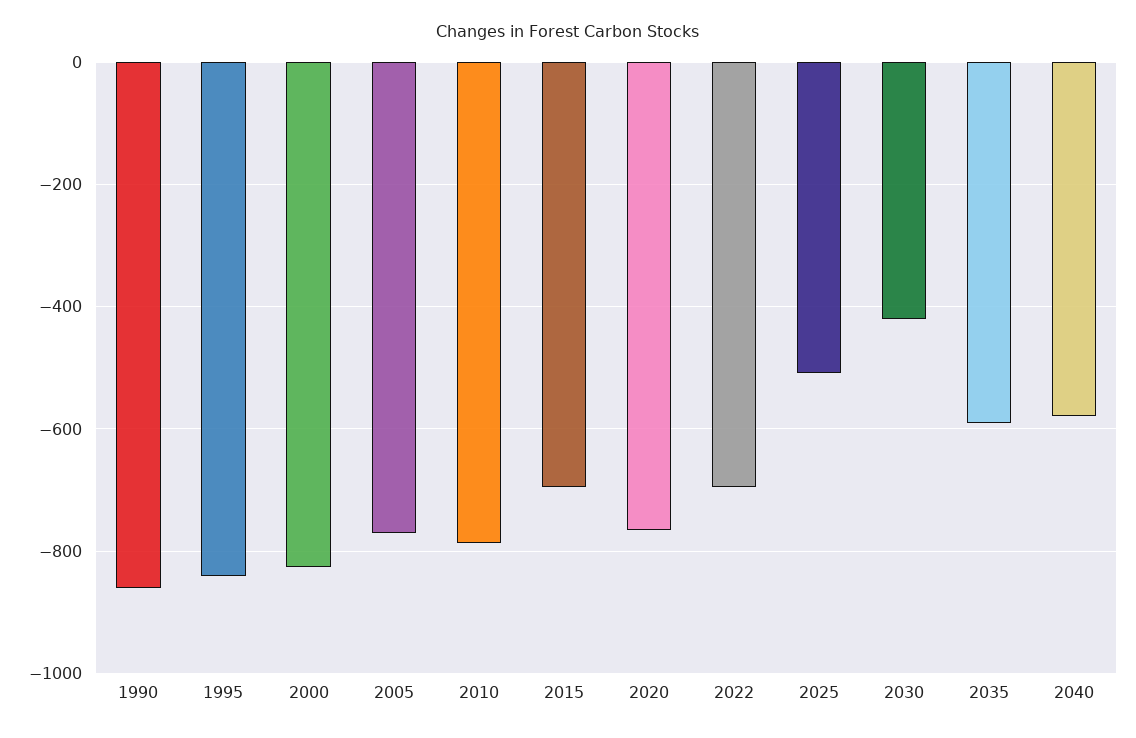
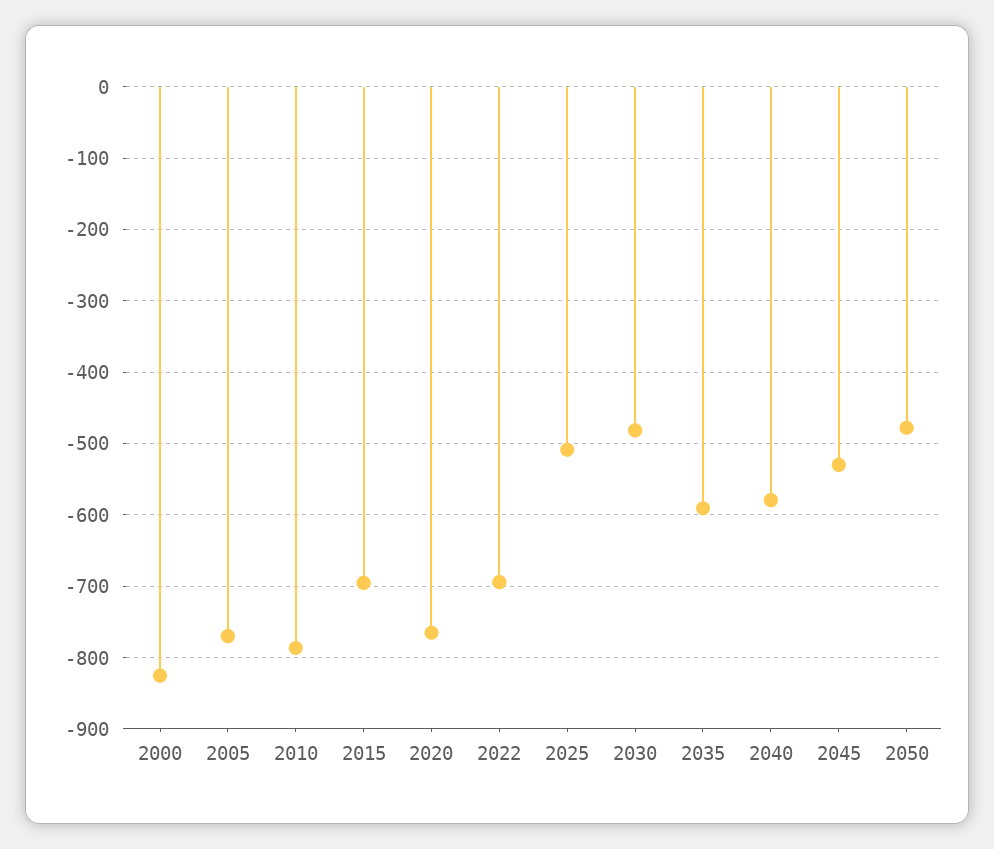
1990: -860 -> none
1995: -840 -> none
2030: -420 -> -480
2045: none -> -530
2050: none -> -480

